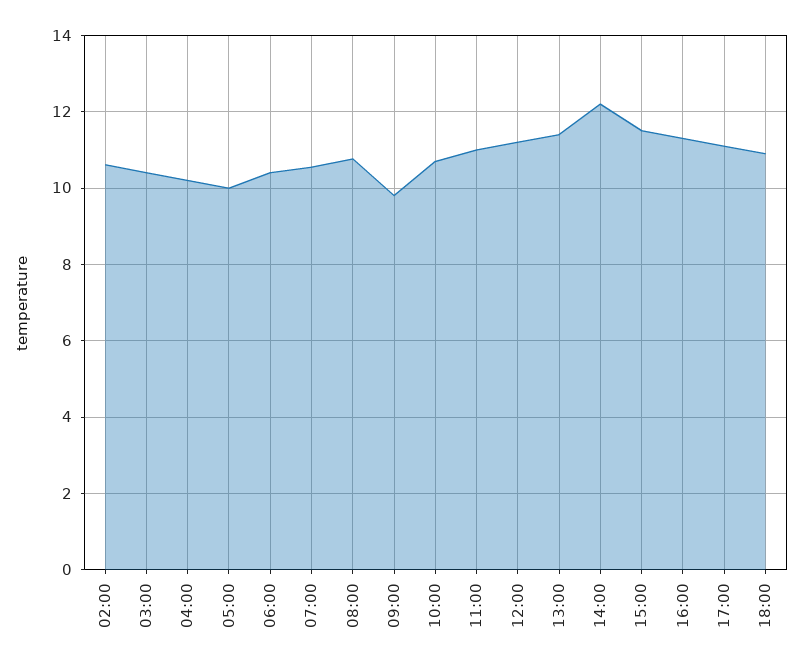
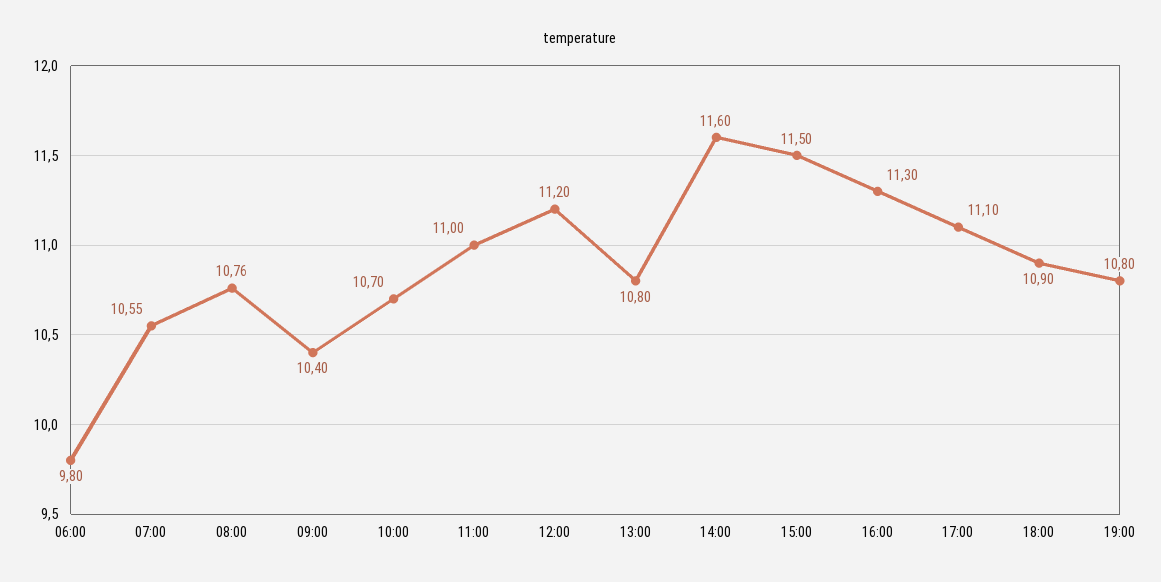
02:00: 10.6 -> none
03:00: 10.4 -> none
04:00: 10.2 -> none
05:00: 10 -> none
06:00: 10.4 -> 9.8
09:00: 9.8 -> 10.4
13:00: 11.4 -> 10.8
14:00: 12.2 -> 11.6
19:00: none -> 10.8

